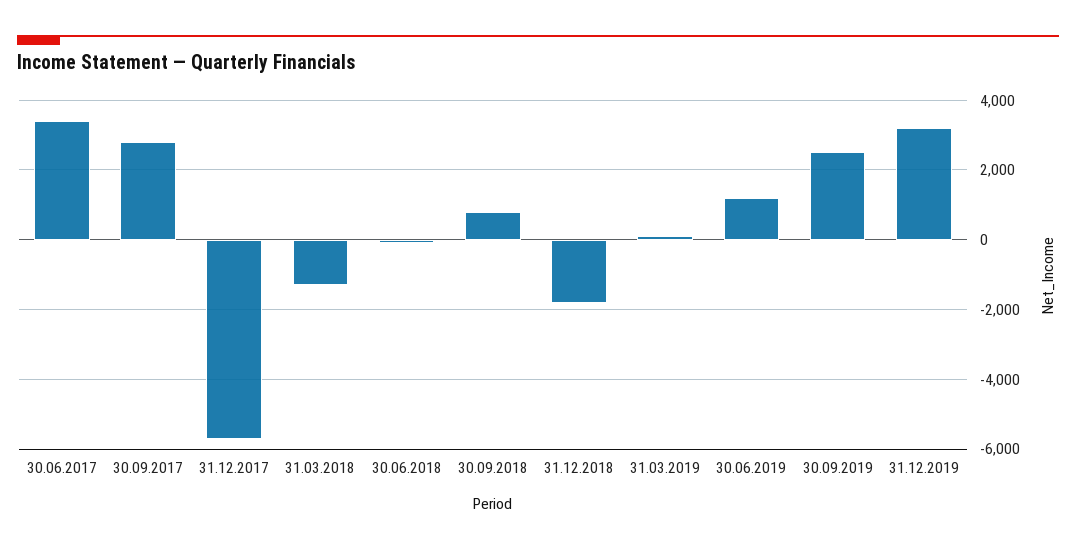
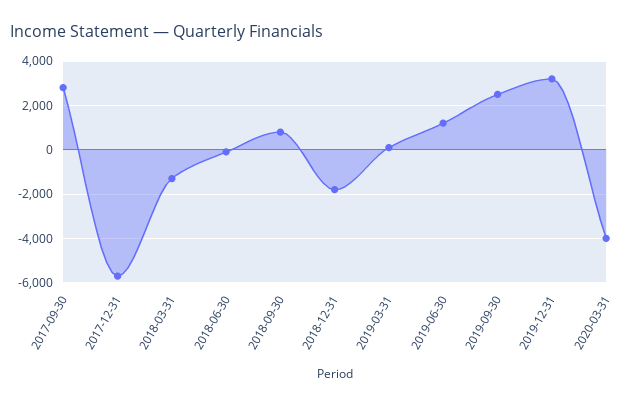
30.06.2017: 3400 -> none
2020-03-31: none -> -4000

